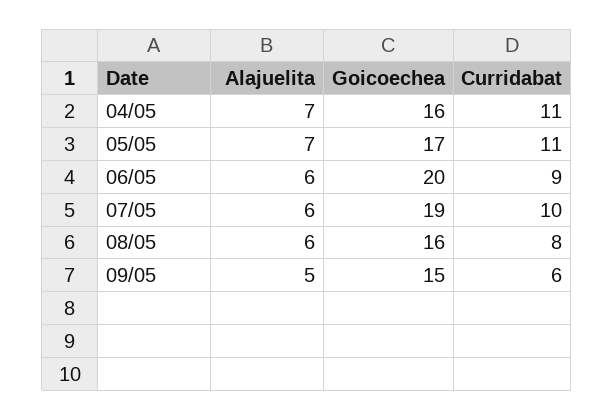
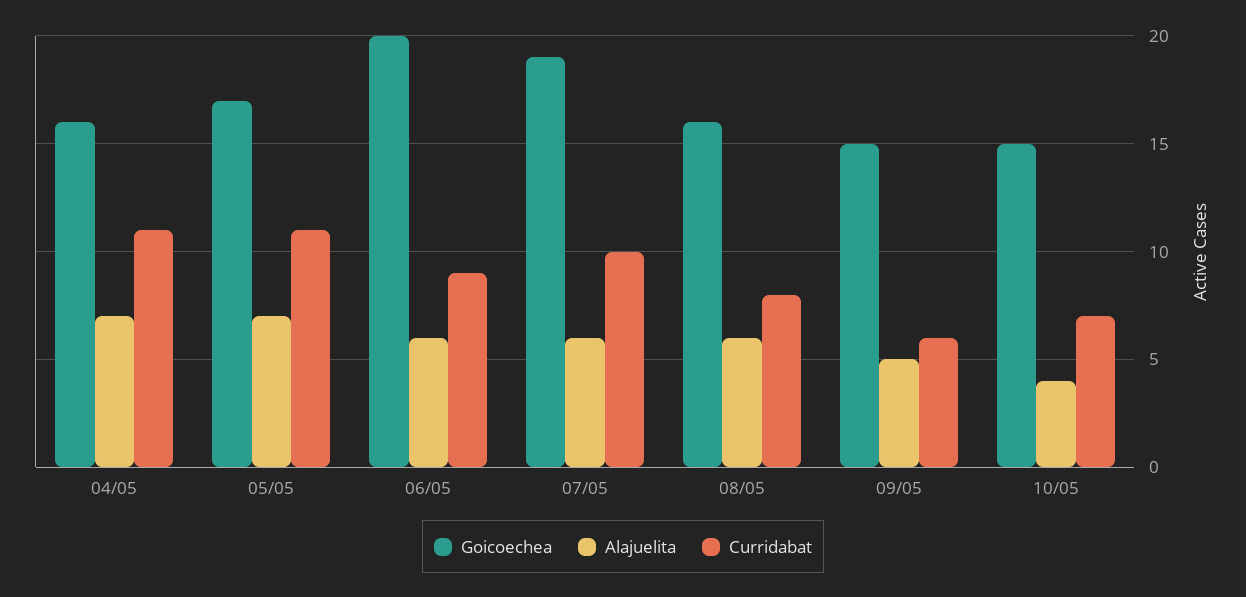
Goicoechea, 10/05: none -> 15
Alajuelita, 10/05: none -> 4
Curridabat, 10/05: none -> 7

